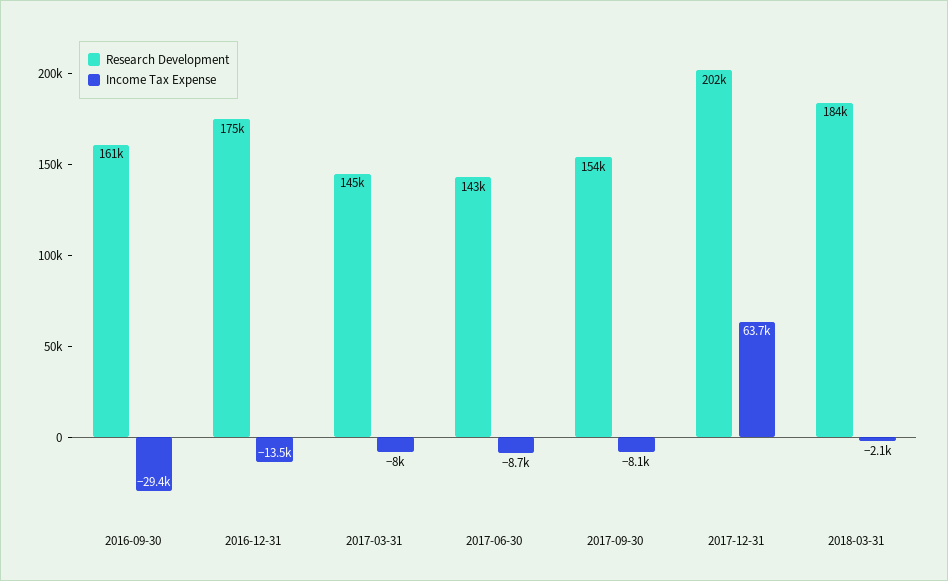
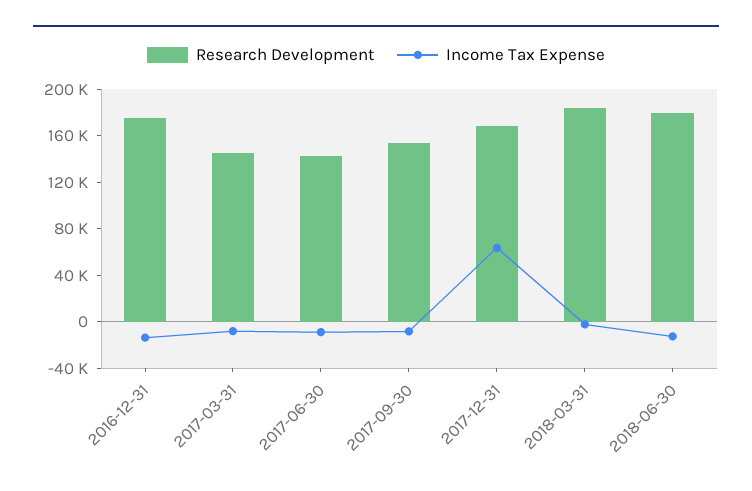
Research Development, 2016-09-30: 161000 -> none
Income Tax Expense, 2016-09-30: -29400 -> none
Research Development, 2017-12-31: 202000 -> 170000
Research Development, 2018-06-30: none -> 180000
Income Tax Expense, 2018-06-30: none -> -10000

